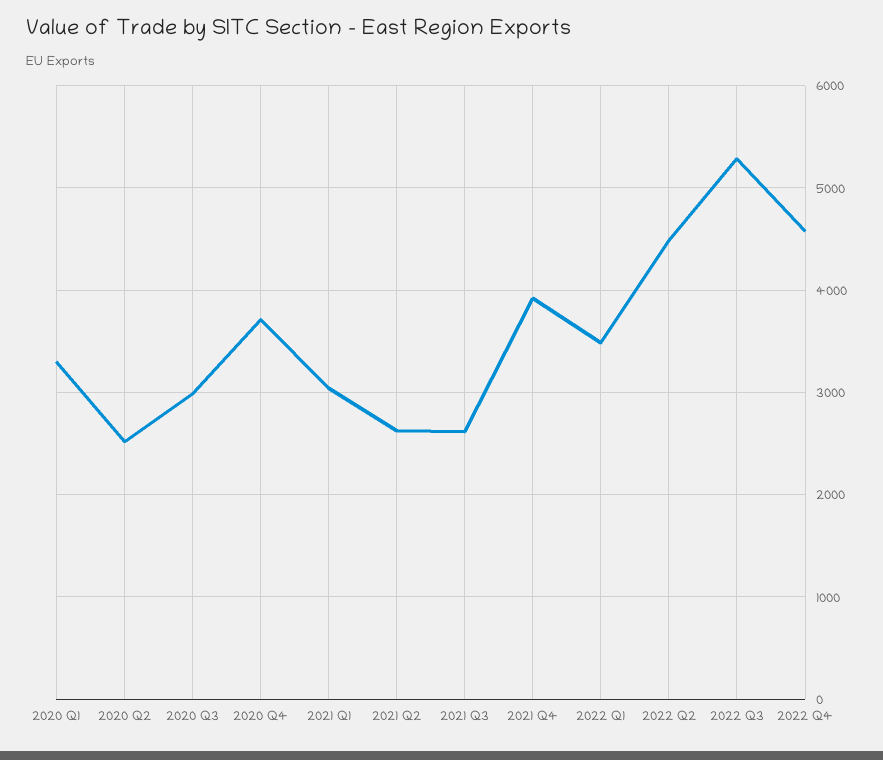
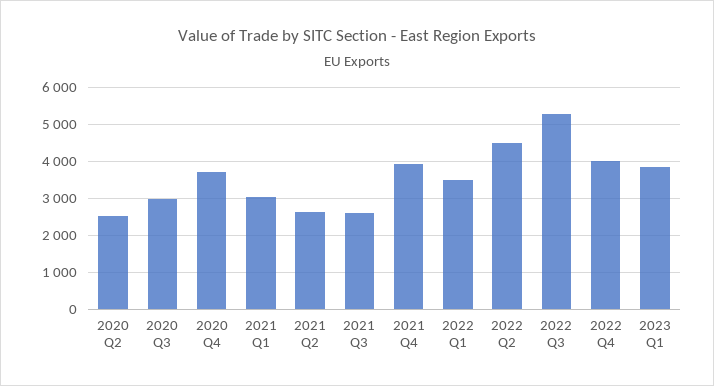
2020 Q1: 3300 -> none
2022 Q4: 4600 -> 4000
2023 Q1: none -> 3800

